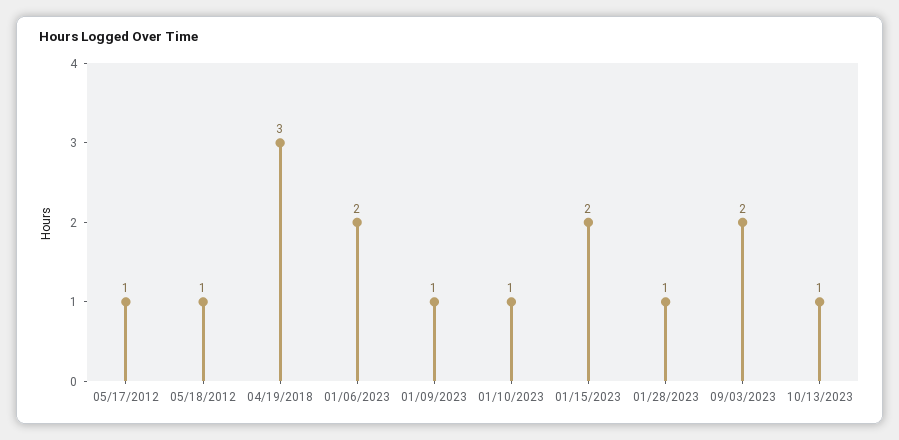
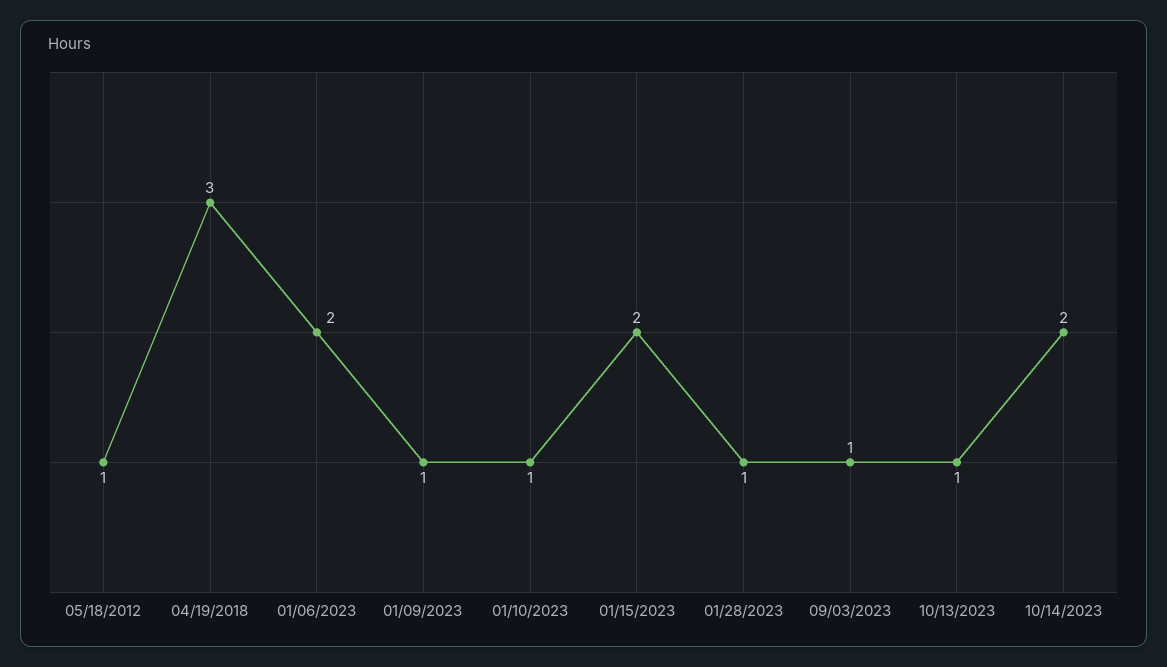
05/17/2012: 1 -> none
09/03/2023: 2 -> 1
10/14/2023: none -> 2

